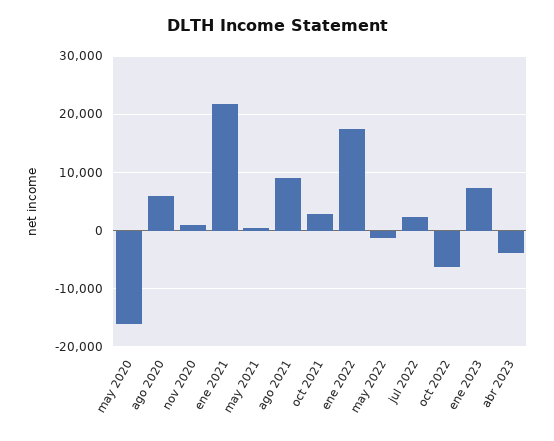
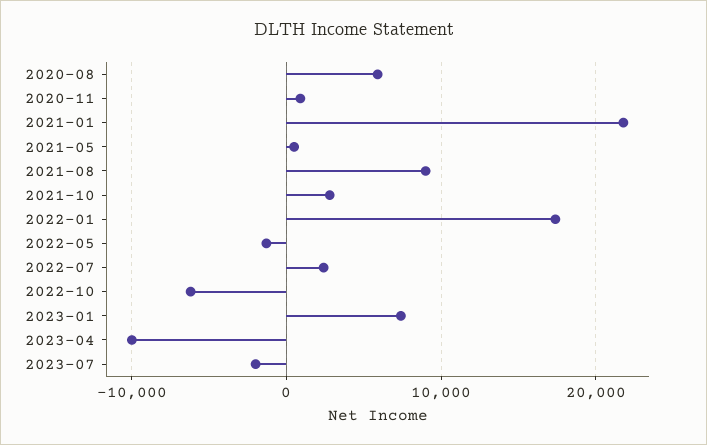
may 2020: -16000 -> none
abr 2023: -4000 -> -10000
2023-07: none -> -2000

